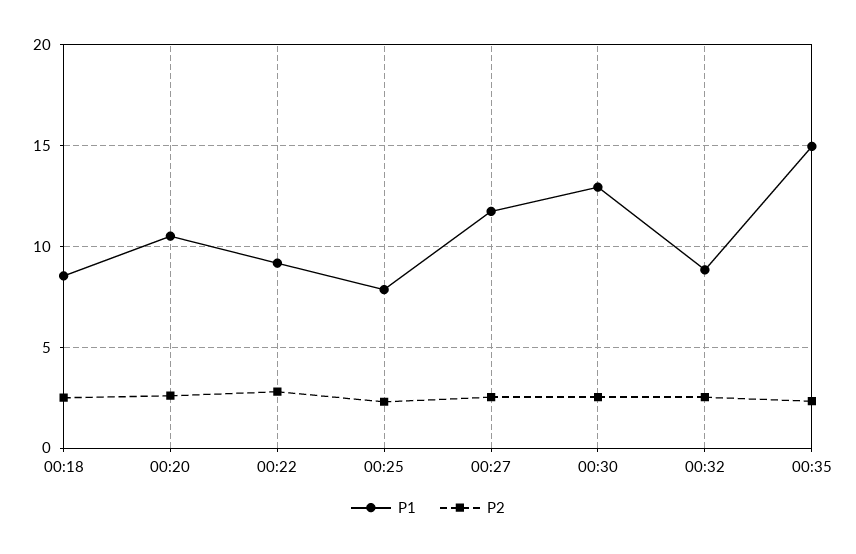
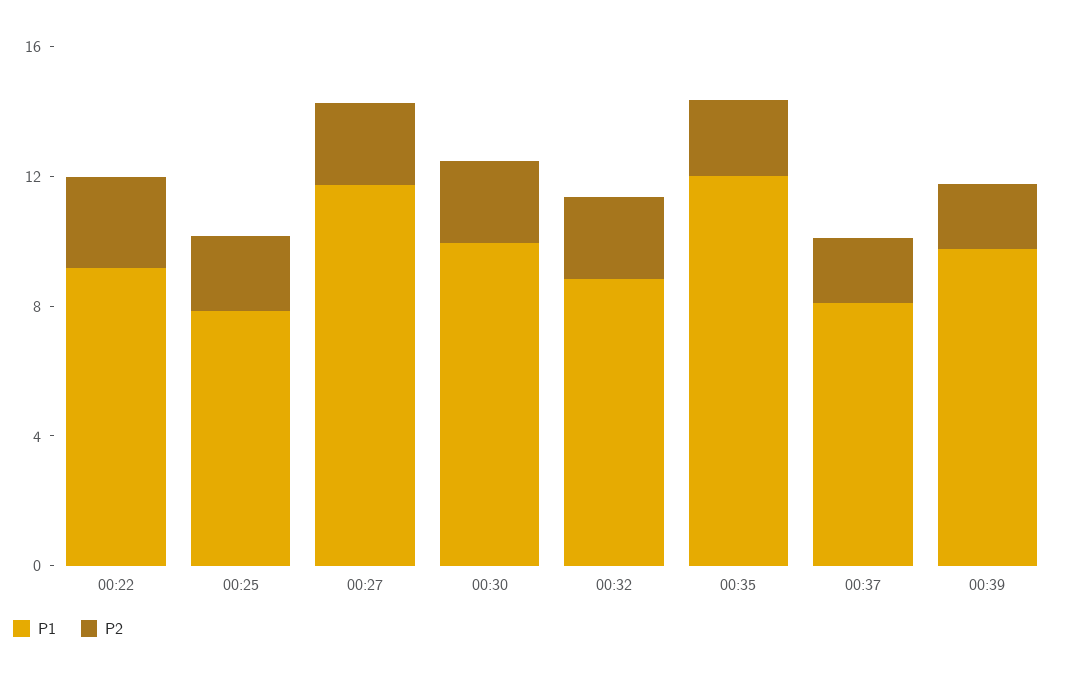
P1, 00:18: 8.5 -> none
P2, 00:18: 2.5 -> none
P1, 00:20: 10.5 -> none
P2, 00:20: 2.5 -> none
P1, 00:30: 13 -> 10
P1, 00:35: 15 -> 12
P1, 00:37: none -> 8
P2, 00:37: none -> 2
P1, 00:39: none -> 10
P2, 00:39: none -> 2

